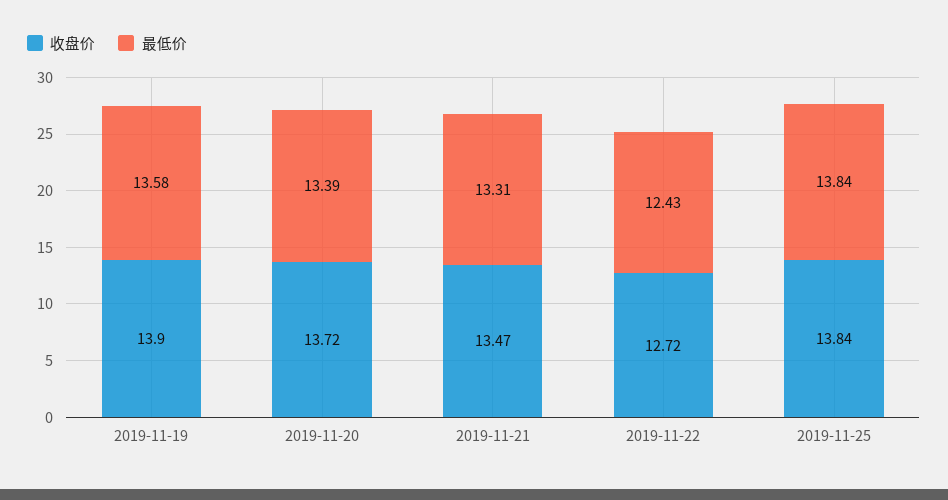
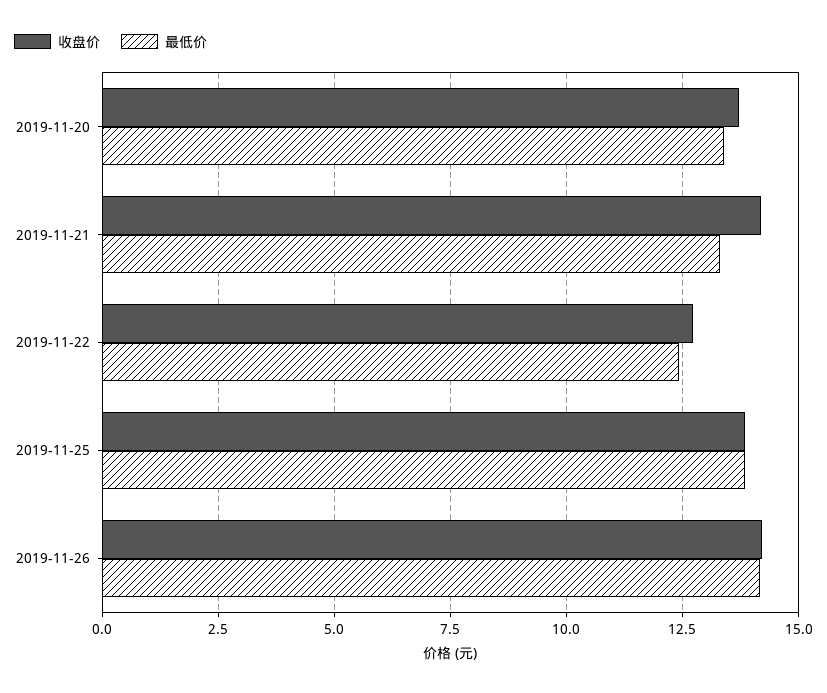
收盘价, 2019-11-19: 13.9 -> none
最低价, 2019-11-19: 13.58 -> none
收盘价, 2019-11-21: 13.47 -> 14.25
收盘价, 2019-11-26: none -> 14.25
最低价, 2019-11-26: none -> 14.25

